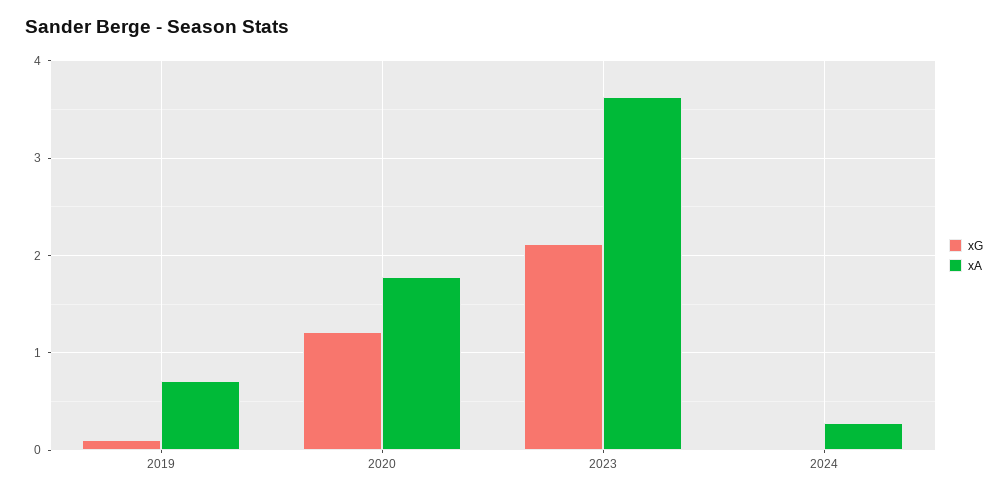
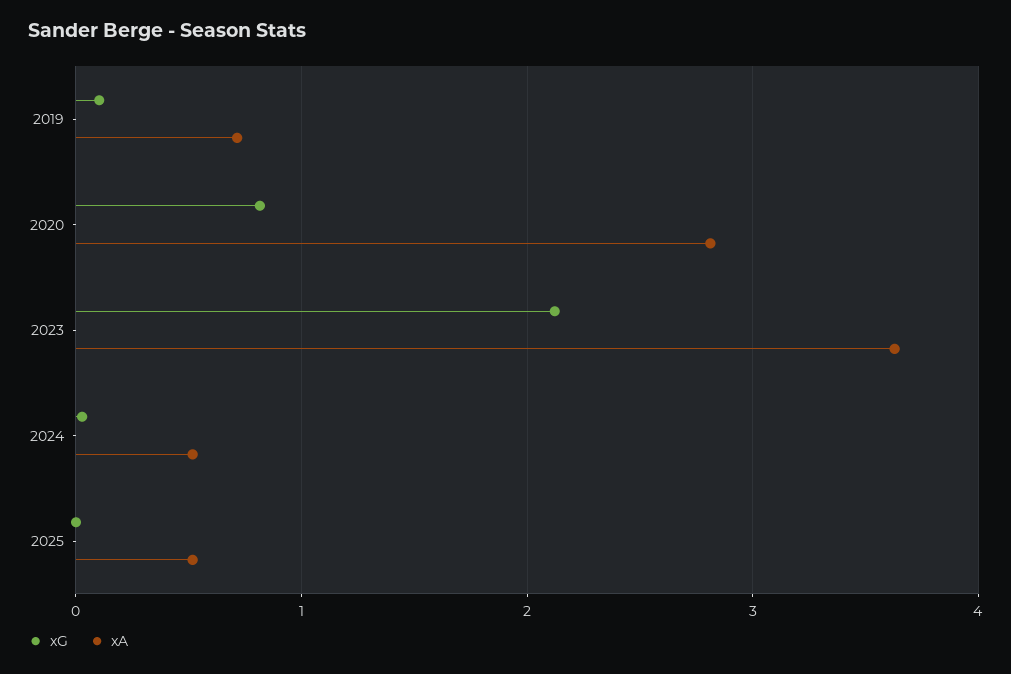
xG, 2020: 1.2 -> 0.8
xA, 2020: 1.8 -> 2.8
xA, 2024: 0.3 -> 0.5
xG, 2025: none -> 0
xA, 2025: none -> 0.5

